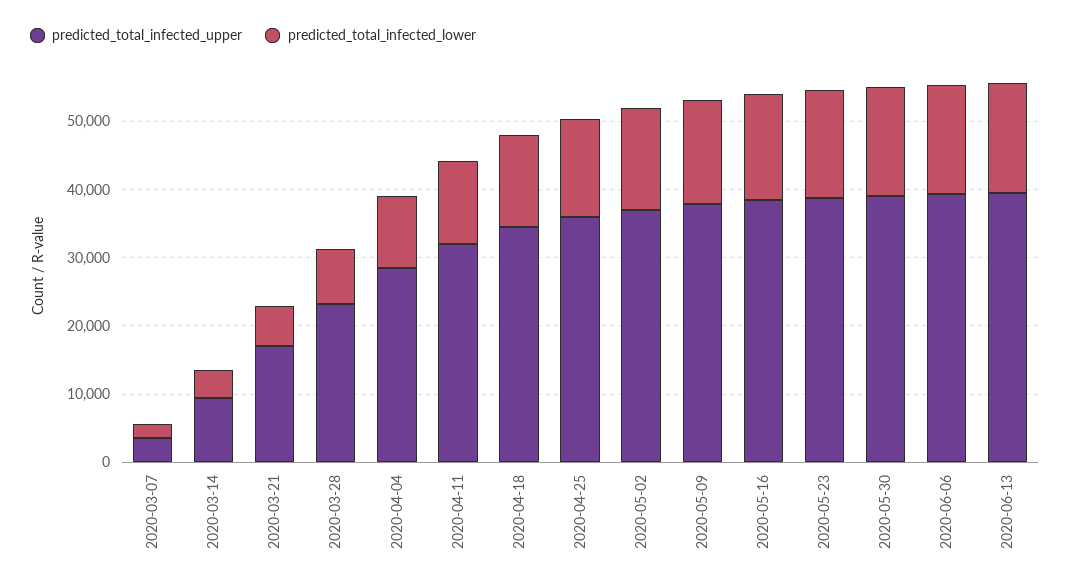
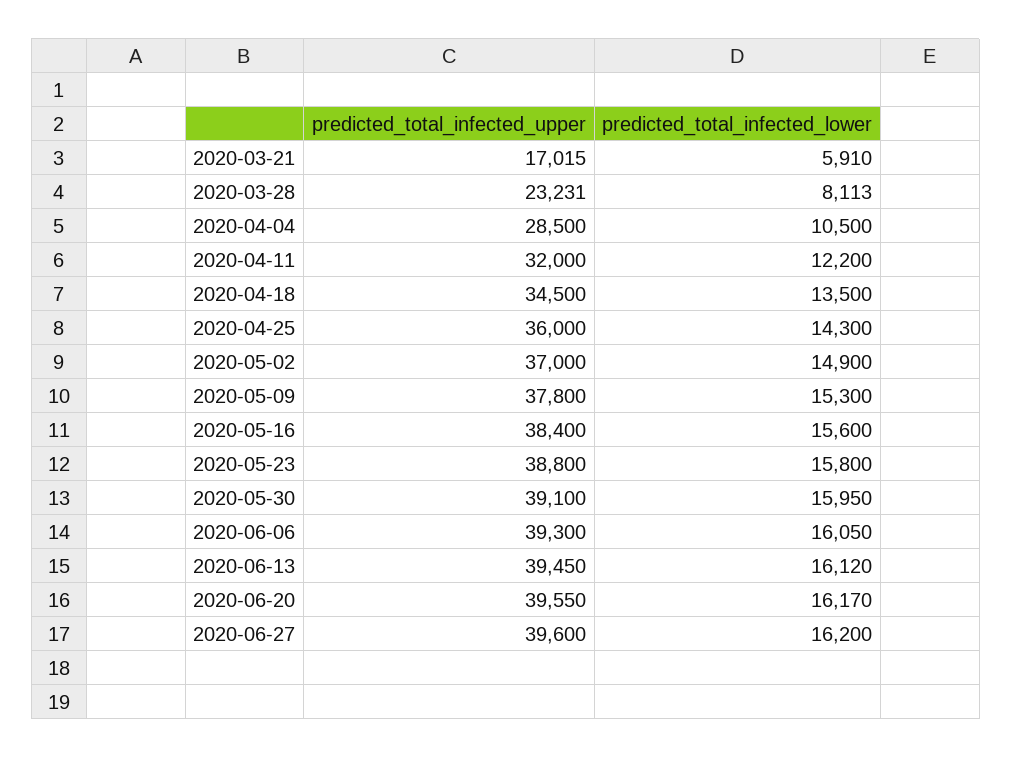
predicted_total_infected_upper, 2020-03-07: 4000 -> none
predicted_total_infected_lower, 2020-03-07: 2000 -> none
predicted_total_infected_upper, 2020-03-14: 10000 -> none
predicted_total_infected_lower, 2020-03-14: 4000 -> none
predicted_total_infected_upper, 2020-06-20: none -> 39550
predicted_total_infected_lower, 2020-06-20: none -> 16170
predicted_total_infected_upper, 2020-06-27: none -> 39600
predicted_total_infected_lower, 2020-06-27: none -> 16200

